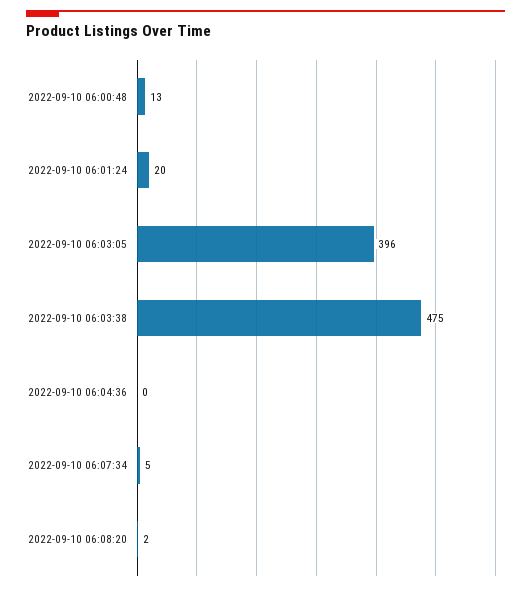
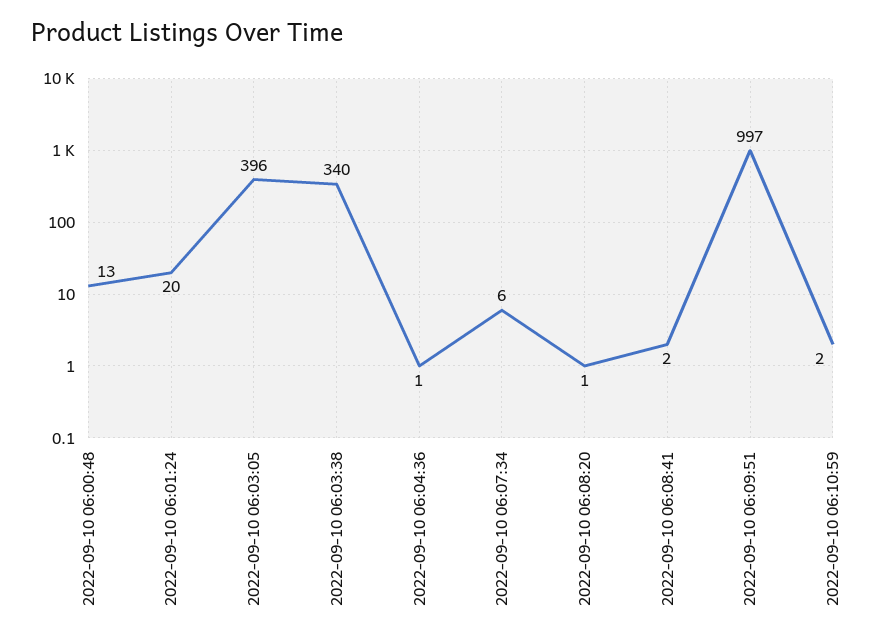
2022-09-10 06:03:38: 475 -> 340
2022-09-10 06:04:36: 0 -> 1
2022-09-10 06:07:34: 5 -> 6
2022-09-10 06:08:20: 2 -> 1
2022-09-10 06:08:41: none -> 2
2022-09-10 06:09:51: none -> 997
2022-09-10 06:10:59: none -> 2

